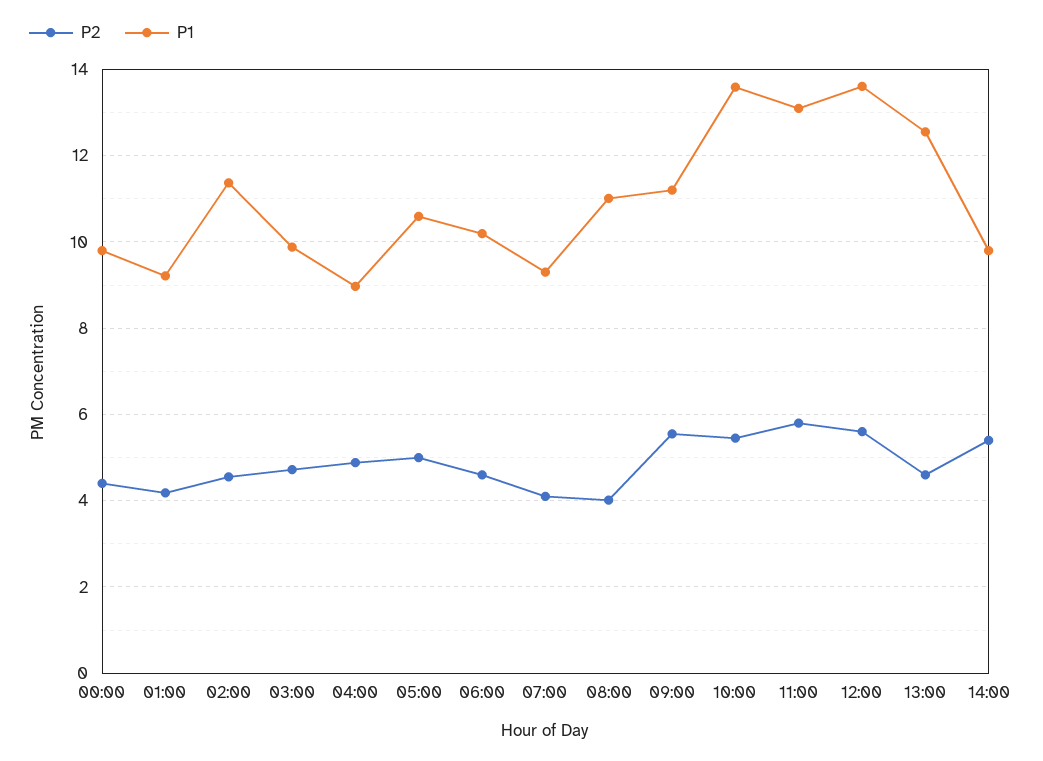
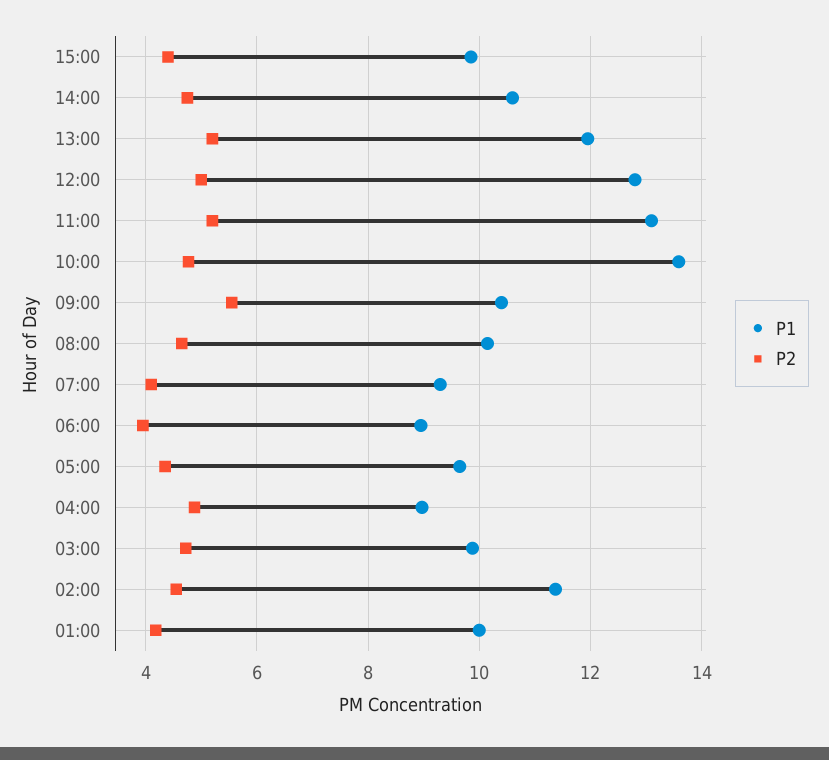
P2, 00:00: 4.4 -> none
P1, 00:00: 9.8 -> none
P1, 01:00: 9.2 -> 10
P2, 05:00: 5 -> 4.4
P1, 05:00: 10.6 -> 9.6
P2, 06:00: 4.6 -> 4
P1, 06:00: 10.2 -> 9
P2, 08:00: 4 -> 4.6
P1, 08:00: 11 -> 10.2
P1, 09:00: 11.2 -> 10.4
P2, 10:00: 5.4 -> 4.8
P2, 11:00: 5.8 -> 5.2
P2, 12:00: 5.6 -> 5
P1, 12:00: 13.6 -> 12.8
P2, 13:00: 4.6 -> 5.2
P1, 13:00: 12.6 -> 12
P2, 14:00: 5.4 -> 4.8
P1, 14:00: 9.8 -> 10.6
P1, 15:00: none -> 9.8
P2, 15:00: none -> 4.4

